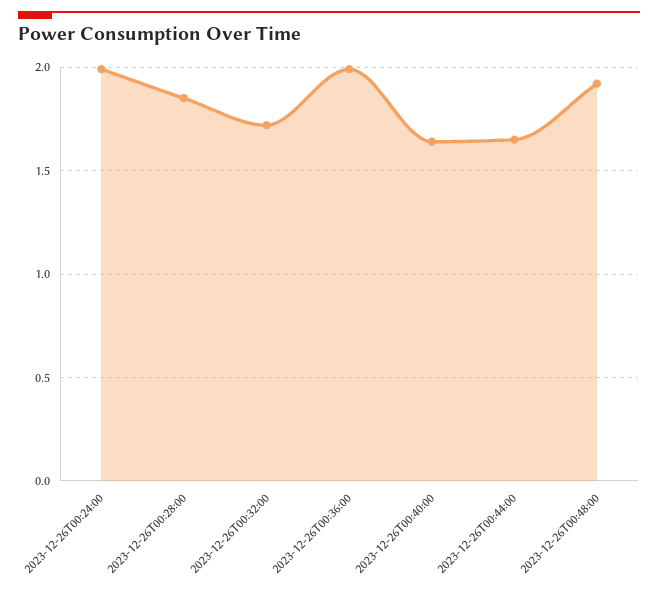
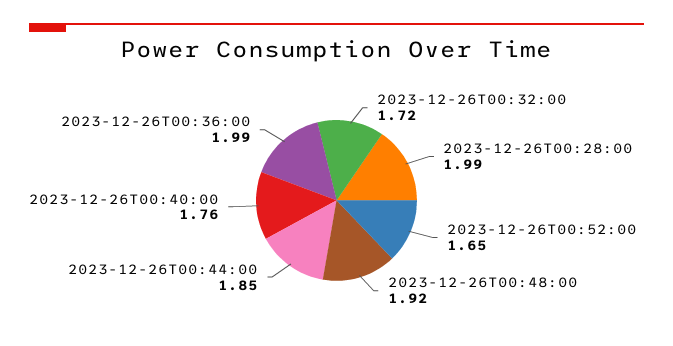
2023-12-26T00:24:00: 2 -> none
2023-12-26T00:28:00: 1.85 -> 1.99
2023-12-26T00:40:00: 1.65 -> 1.76
2023-12-26T00:44:00: 1.65 -> 1.85
2023-12-26T00:52:00: none -> 1.65

